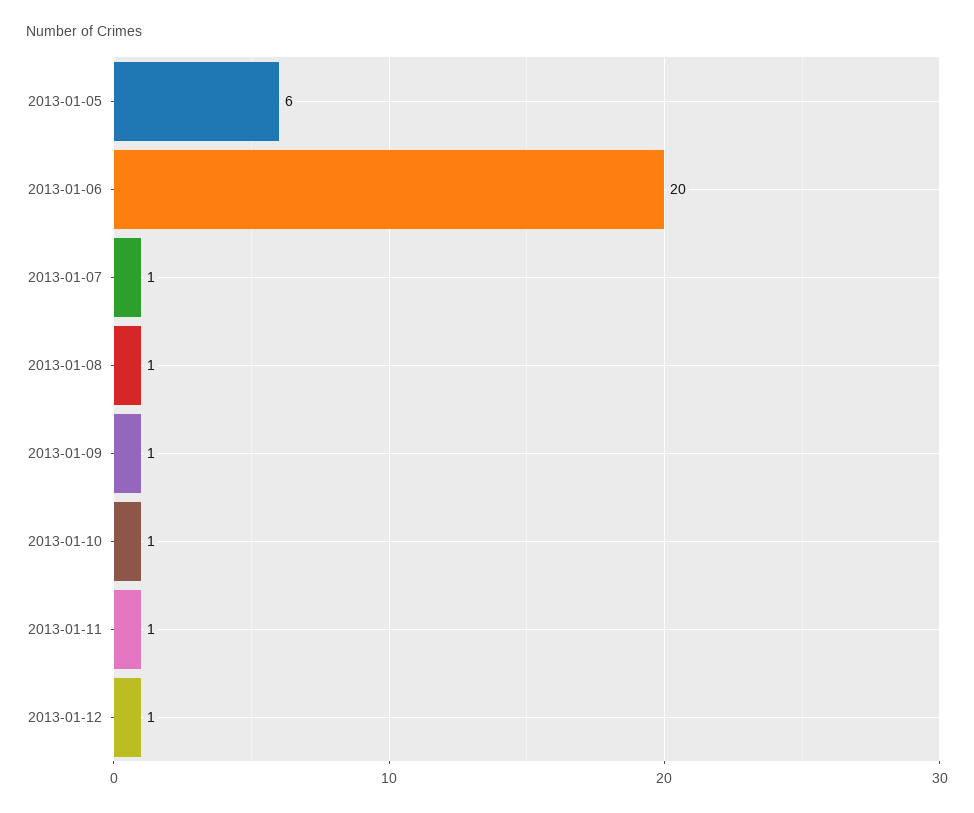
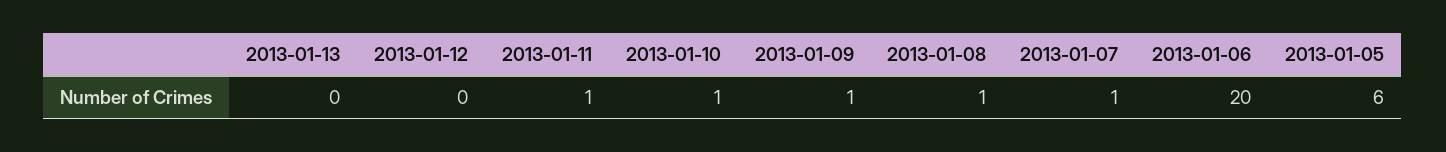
2013-01-12: 1 -> 0
2013-01-13: none -> 0

